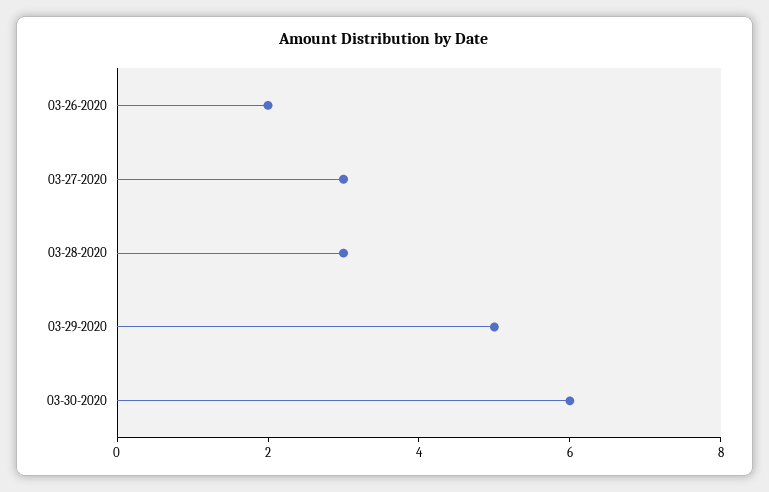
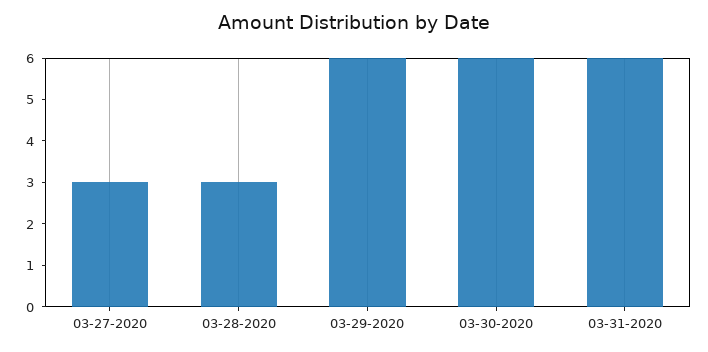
03-26-2020: 2 -> none
03-29-2020: 5 -> 6
03-31-2020: none -> 6

